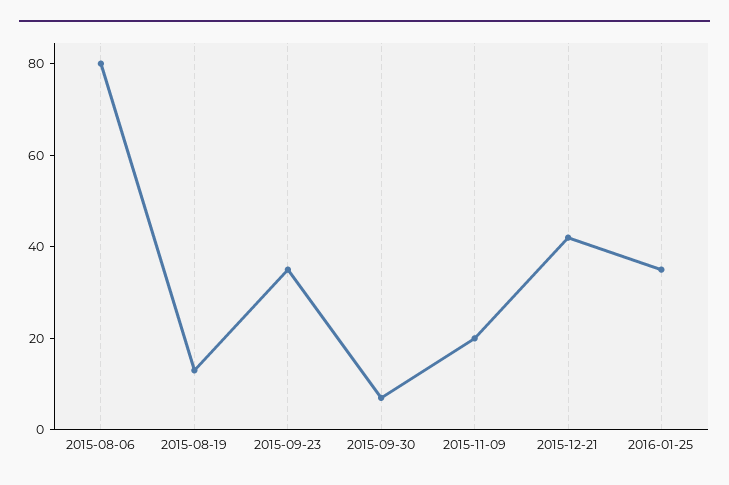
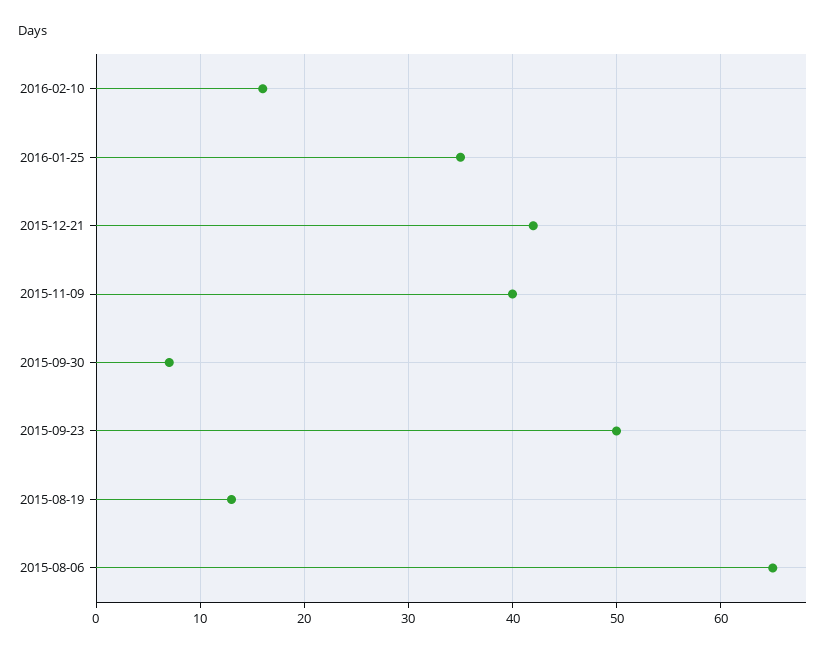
2015-08-06: 80 -> 65
2015-09-23: 35 -> 50
2015-11-09: 20 -> 40
2016-02-10: none -> 16

